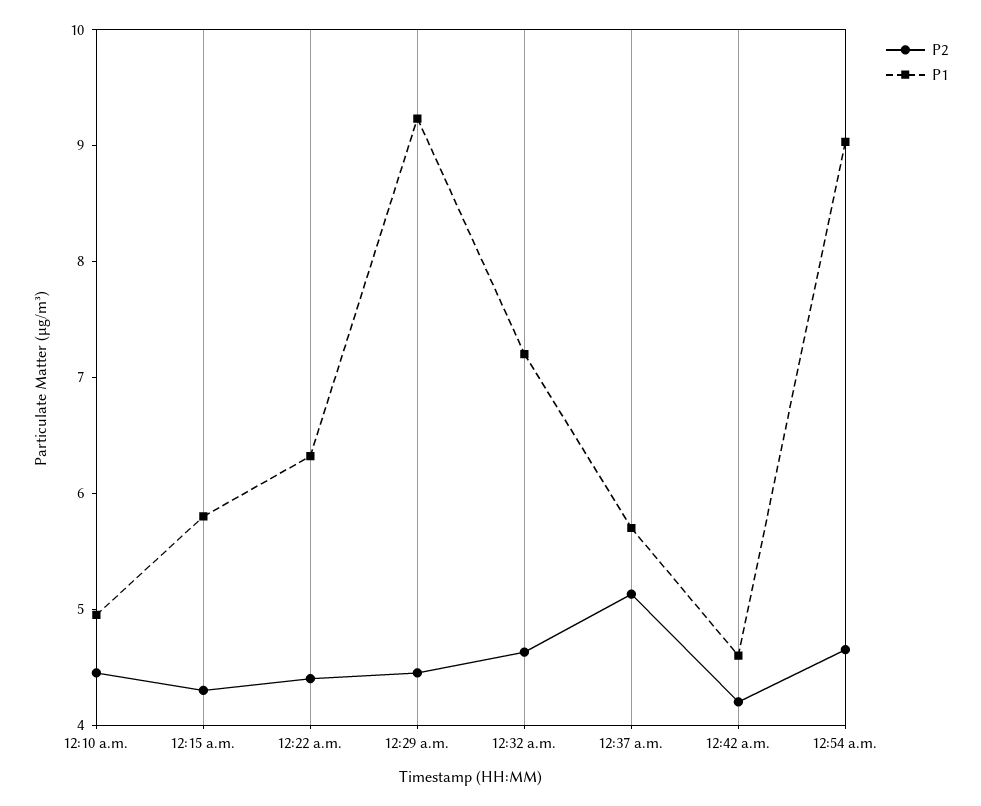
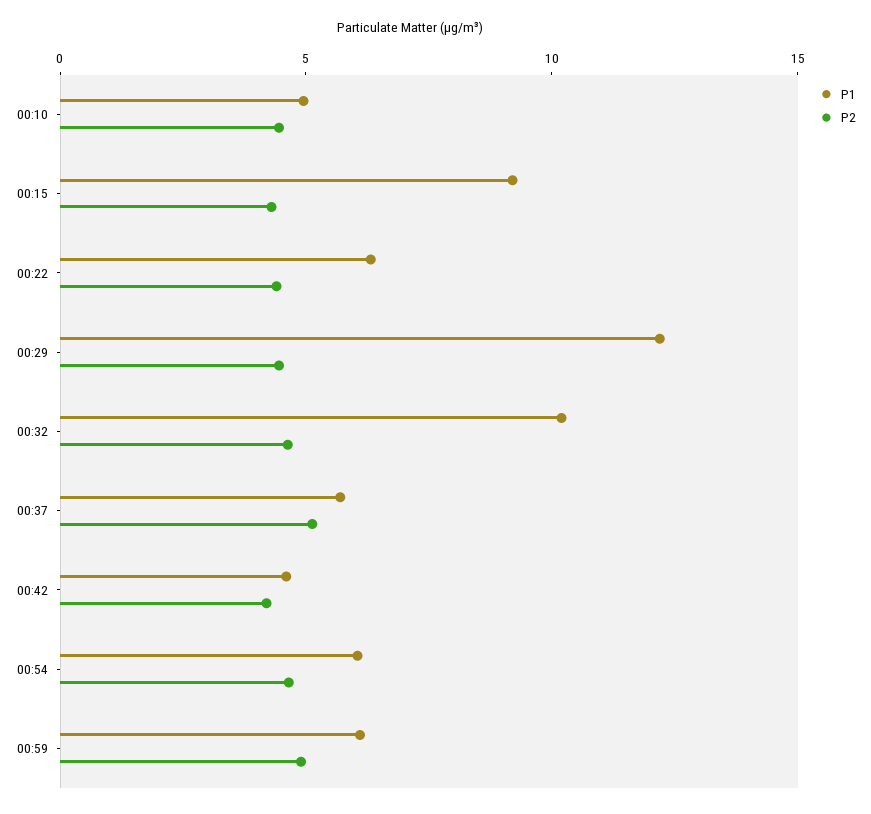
P1, 12:15 a.m.: 5.8 -> 9
P1, 12:29 a.m.: 9.2 -> 12
P1, 12:32 a.m.: 7.2 -> 10
P1, 12:54 a.m.: 9 -> 6
P1, 00:59: none -> 6
P2, 00:59: none -> 5

